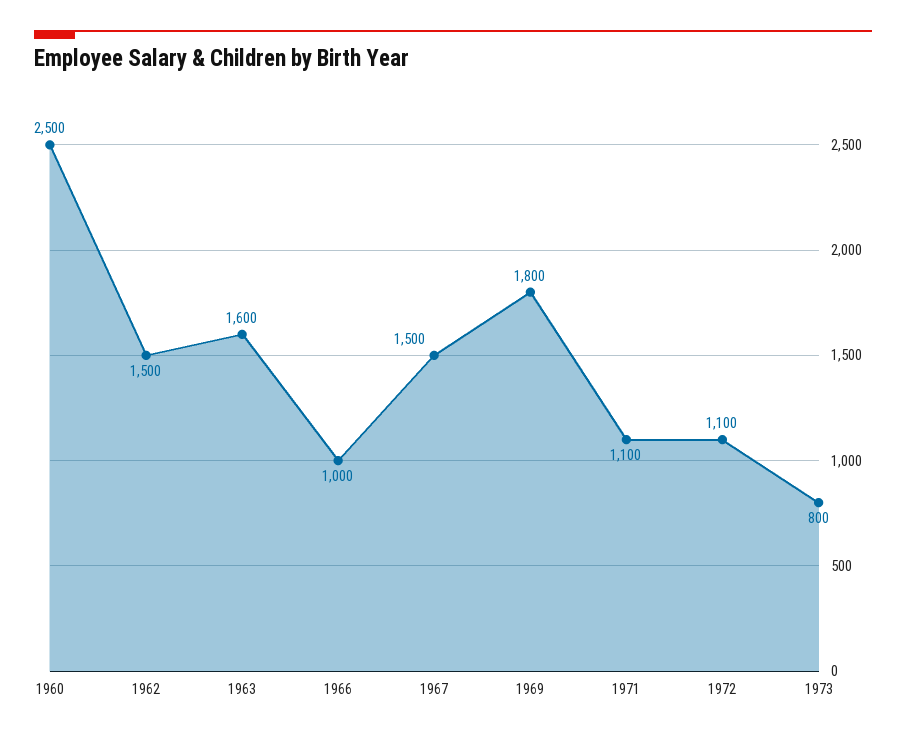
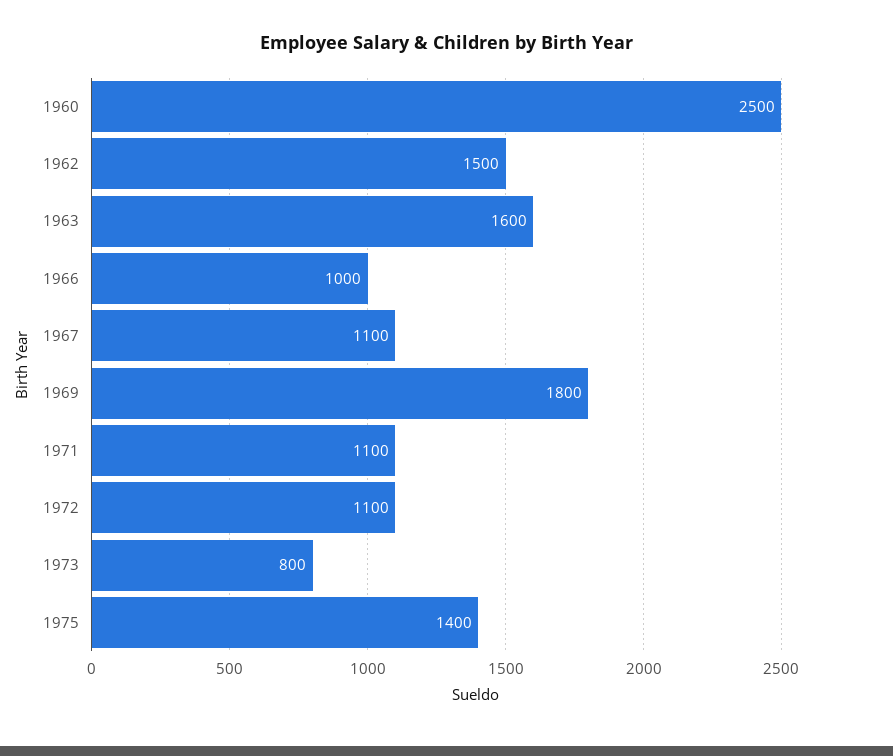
1967: 1500 -> 1100
1975: none -> 1400

